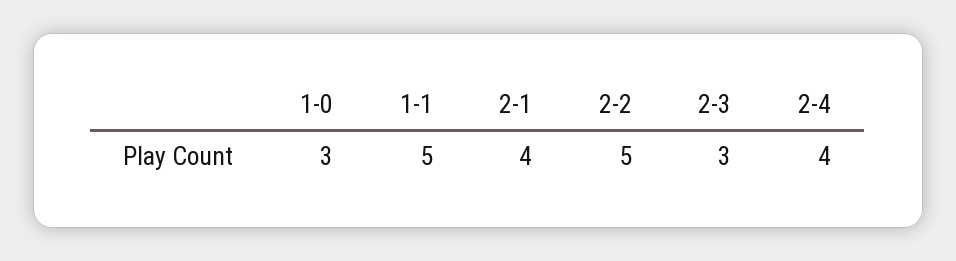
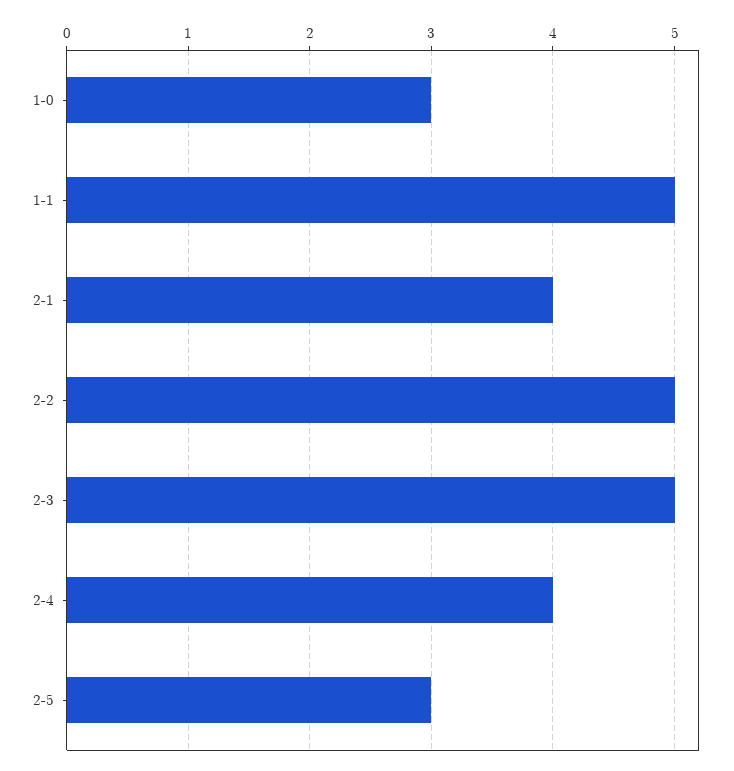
2-3: 3 -> 5
2-5: none -> 3

